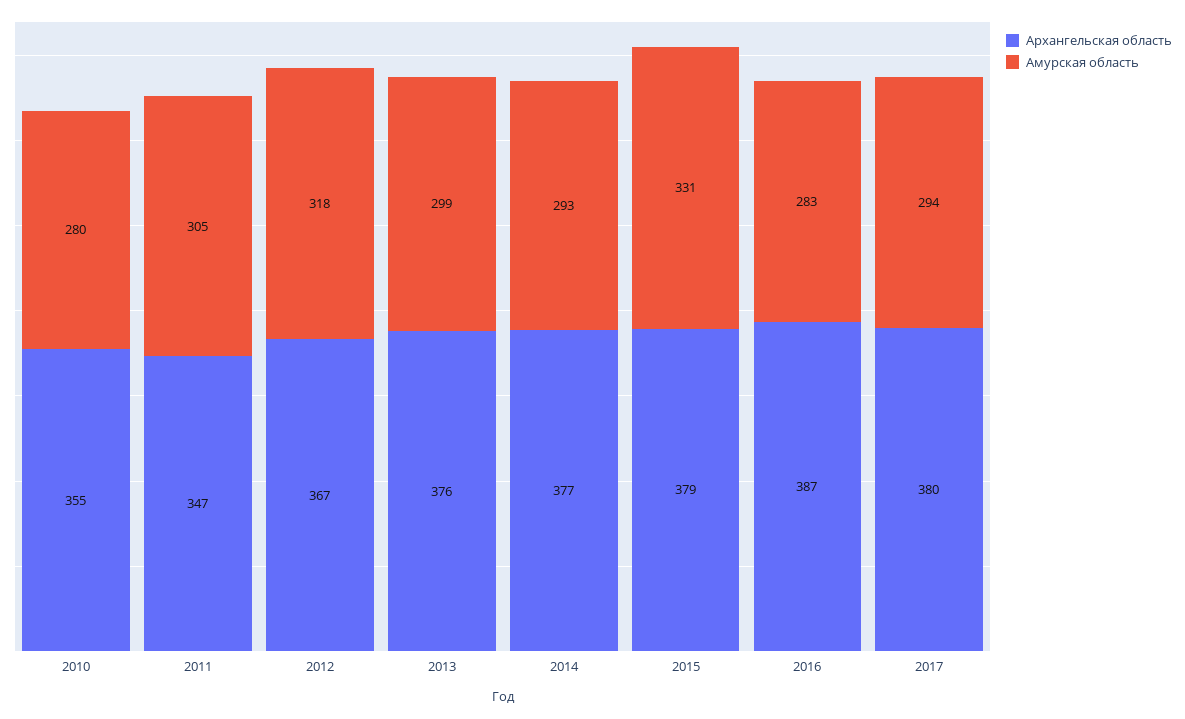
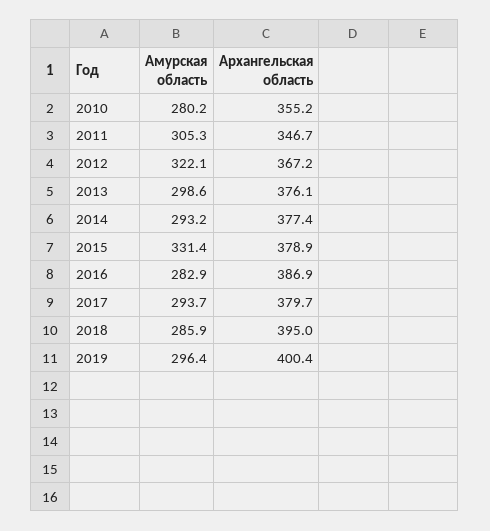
Амурская область, 2012: 318 -> 322.1
Амурская область, 2018: none -> 285.9
Архангельская область, 2018: none -> 395
Амурская область, 2019: none -> 296.4
Архангельская область, 2019: none -> 400.4

